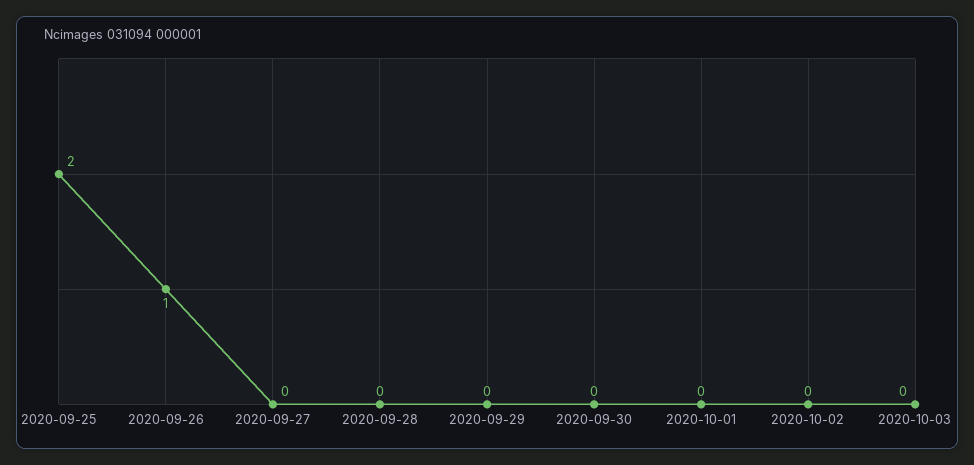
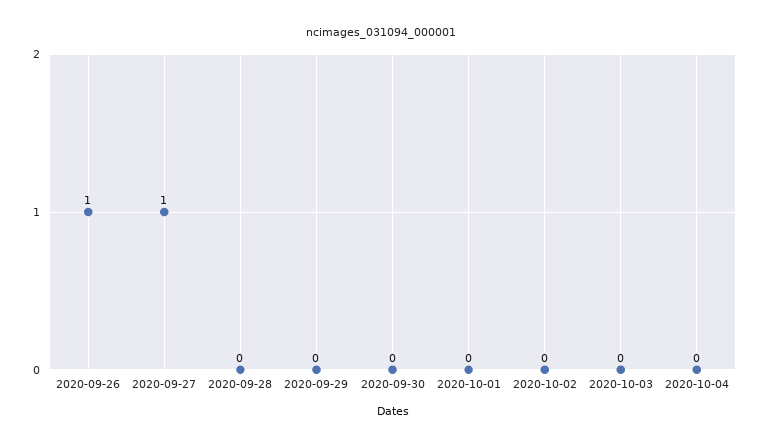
2020-09-25: 2 -> none
2020-09-27: 0 -> 1
2020-10-04: none -> 0

